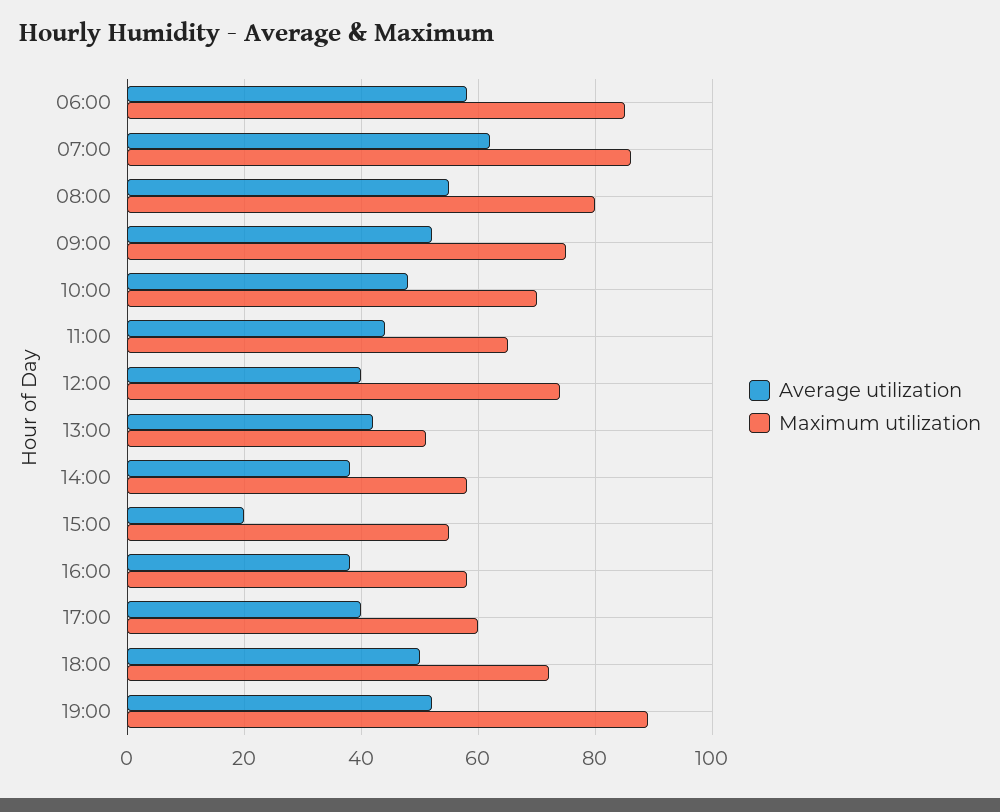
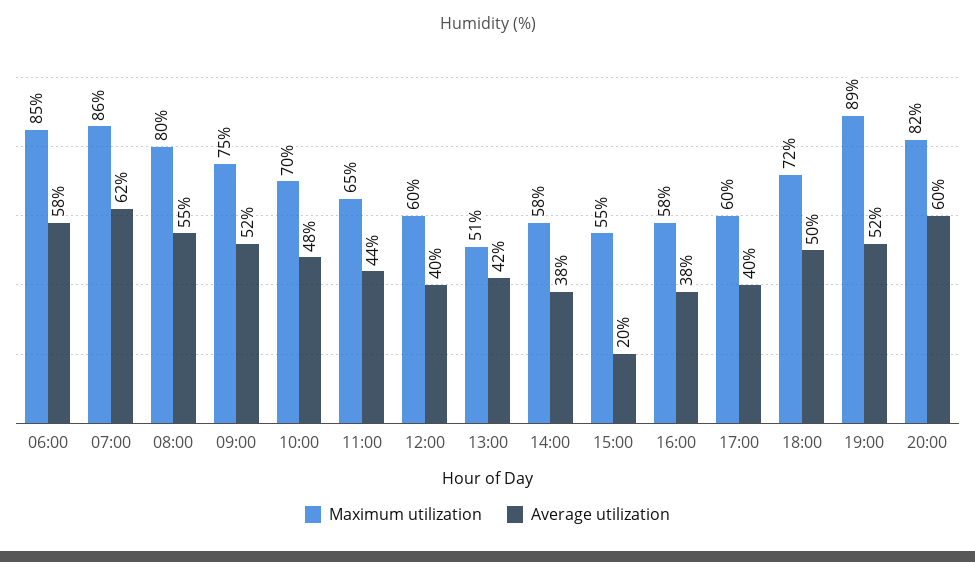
Maximum utilization, 12:00: 75 -> 60
Maximum utilization, 20:00: none -> 82
Average utilization, 20:00: none -> 60

